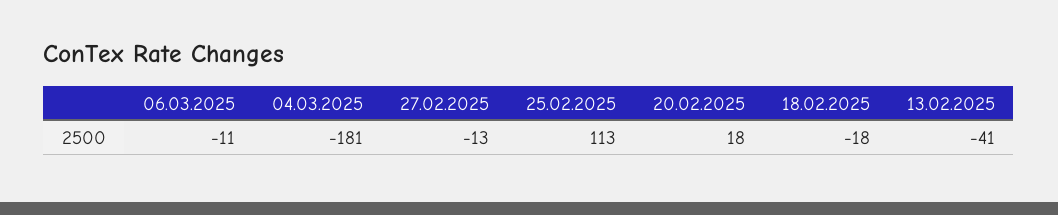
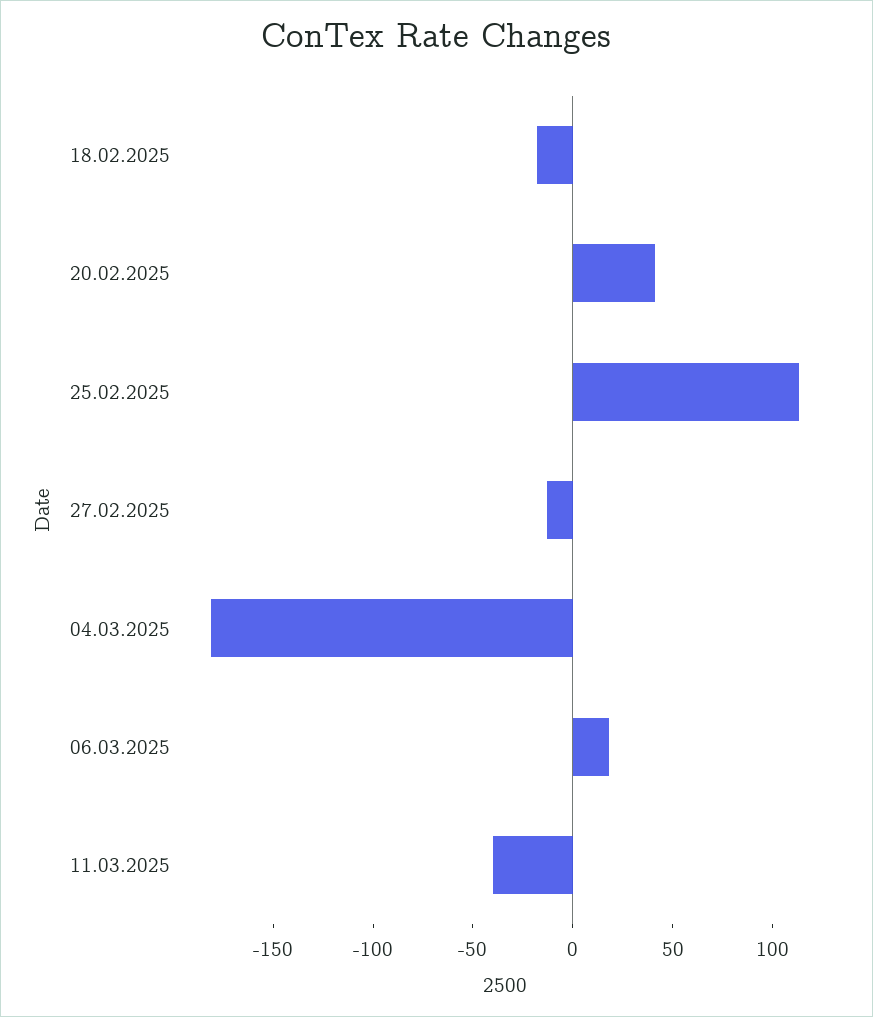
06.03.2025: -11 -> 20
20.02.2025: 18 -> 40
13.02.2025: -41 -> none
11.03.2025: none -> -40

